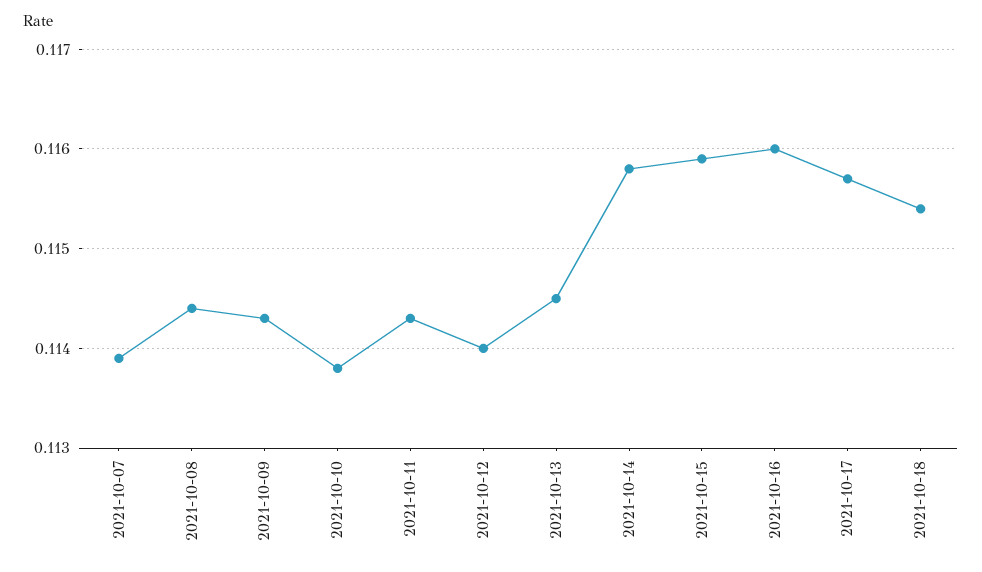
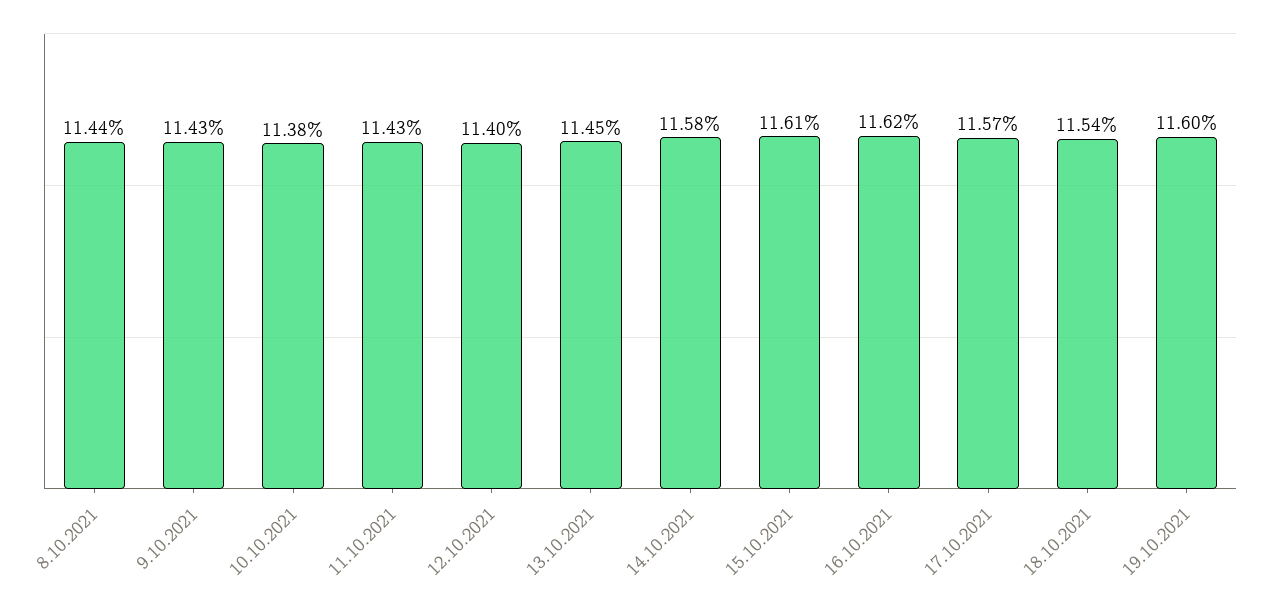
2021-10-07: 0.1139 -> none
2021-10-15: 0.1159 -> 0.1161
2021-10-16: 0.116 -> 0.1162
19.10.2021: none -> 0.116

